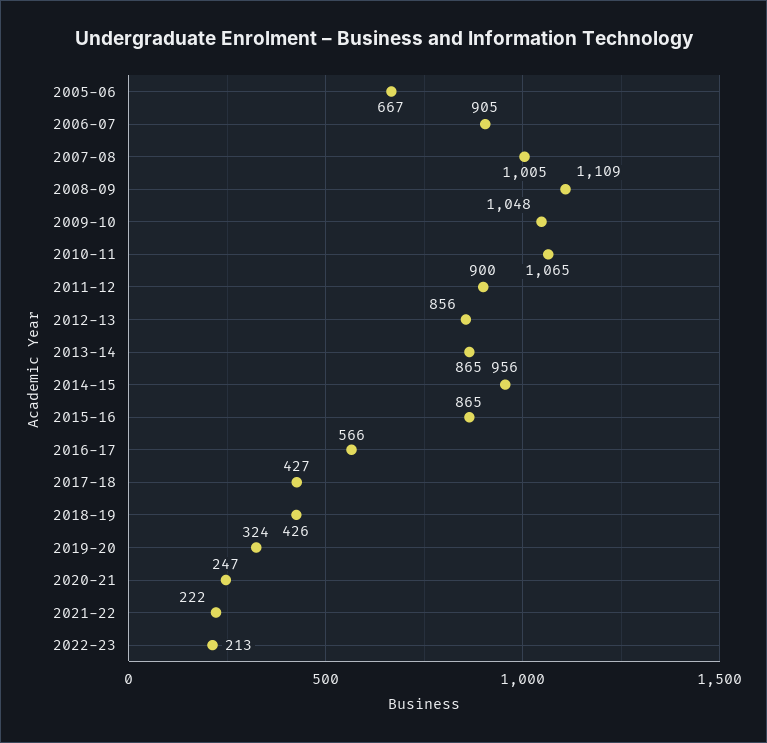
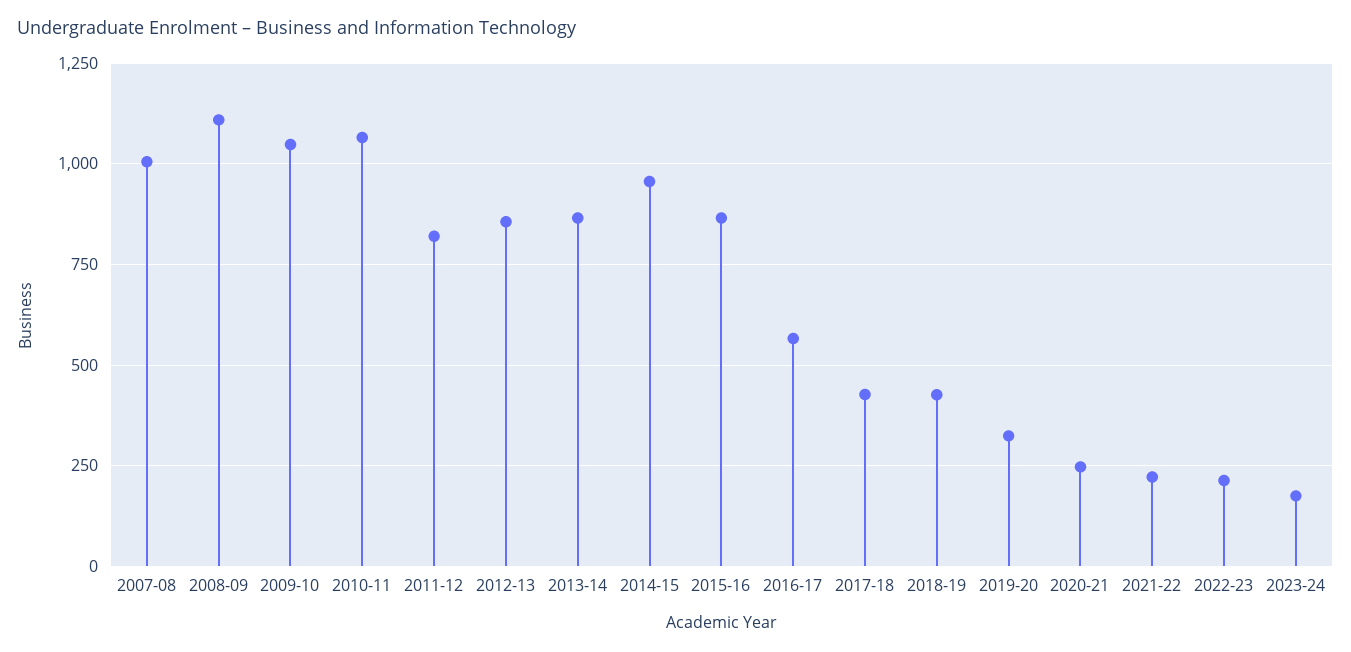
2005-06: 667 -> none
2006-07: 905 -> none
2011-12: 900 -> 825
2023-24: none -> 175

